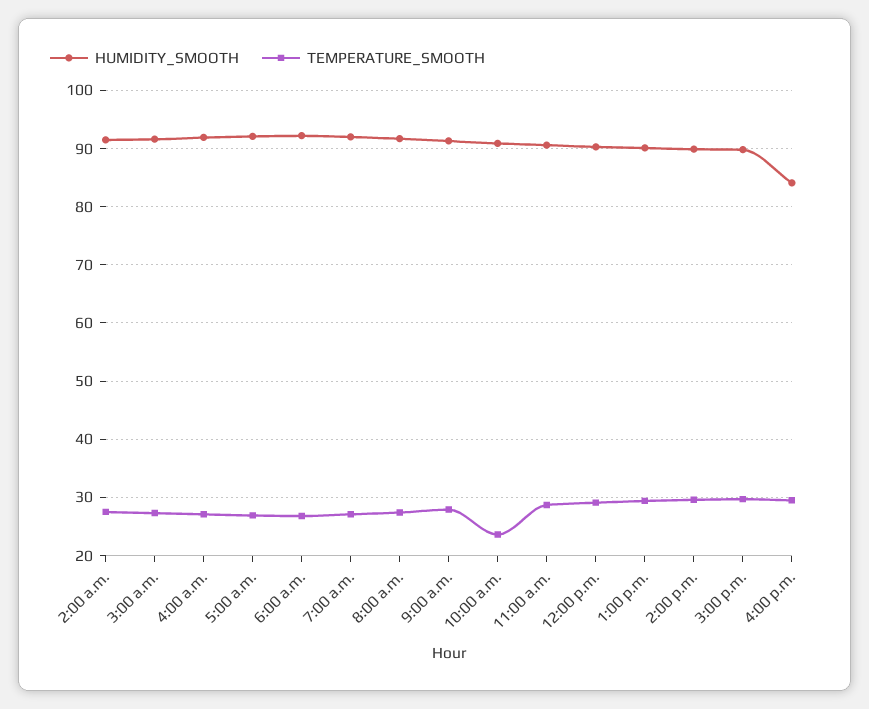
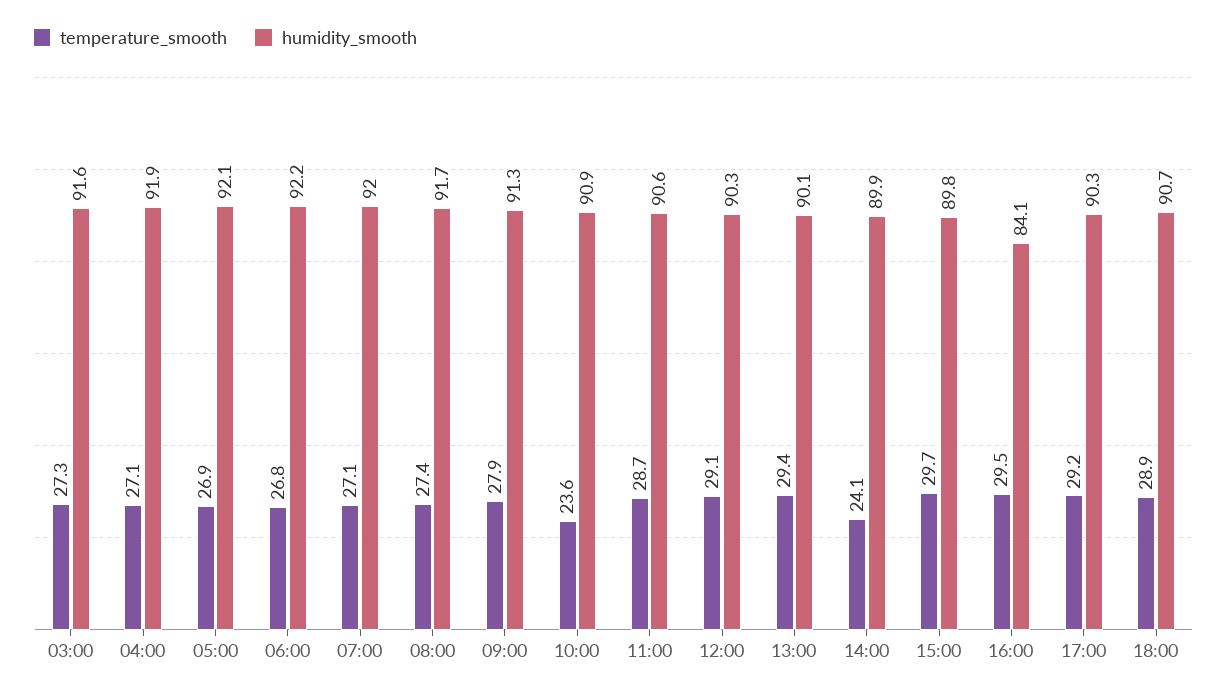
HUMIDITY_SMOOTH, 2:00 a.m.: 92 -> none
TEMPERATURE_SMOOTH, 2:00 a.m.: 28 -> none
TEMPERATURE_SMOOTH, 2:00 p.m.: 30 -> 24.1
TEMPERATURE_SMOOTH, 17:00: none -> 29.2
HUMIDITY_SMOOTH, 17:00: none -> 90.3
TEMPERATURE_SMOOTH, 18:00: none -> 28.9
HUMIDITY_SMOOTH, 18:00: none -> 90.7

